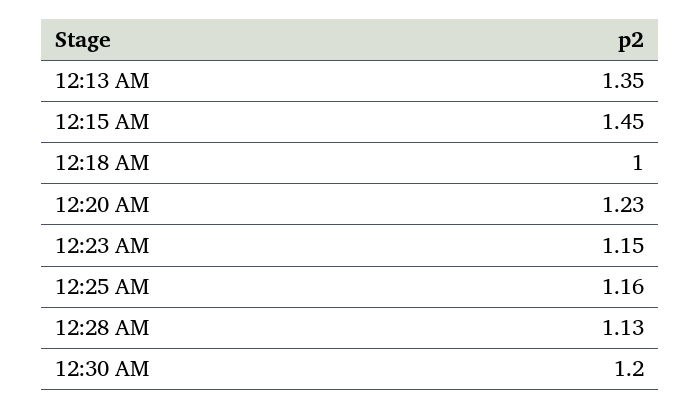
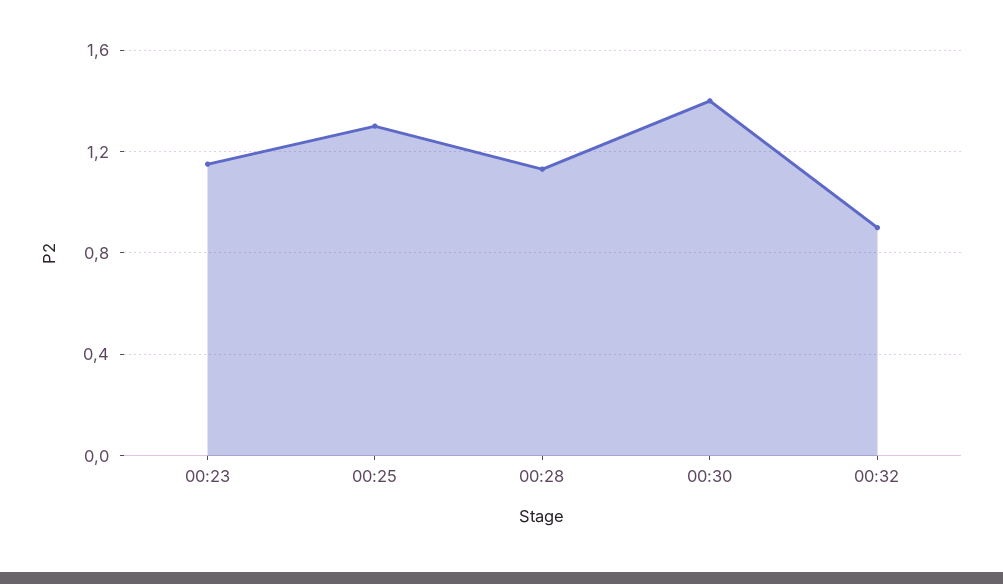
12:13 AM: 1.35 -> none
12:15 AM: 1.45 -> none
12:18 AM: 1 -> none
12:20 AM: 1.23 -> none
12:25 AM: 1.16 -> 1.3
12:30 AM: 1.2 -> 1.4
00:32: none -> 0.9

